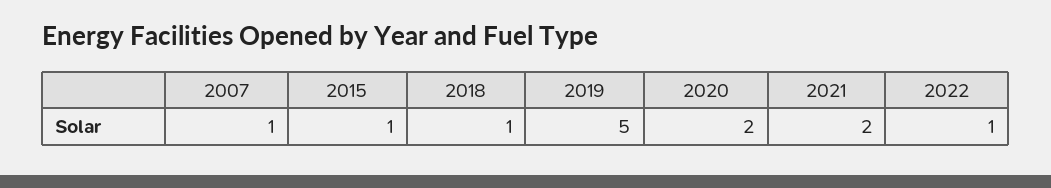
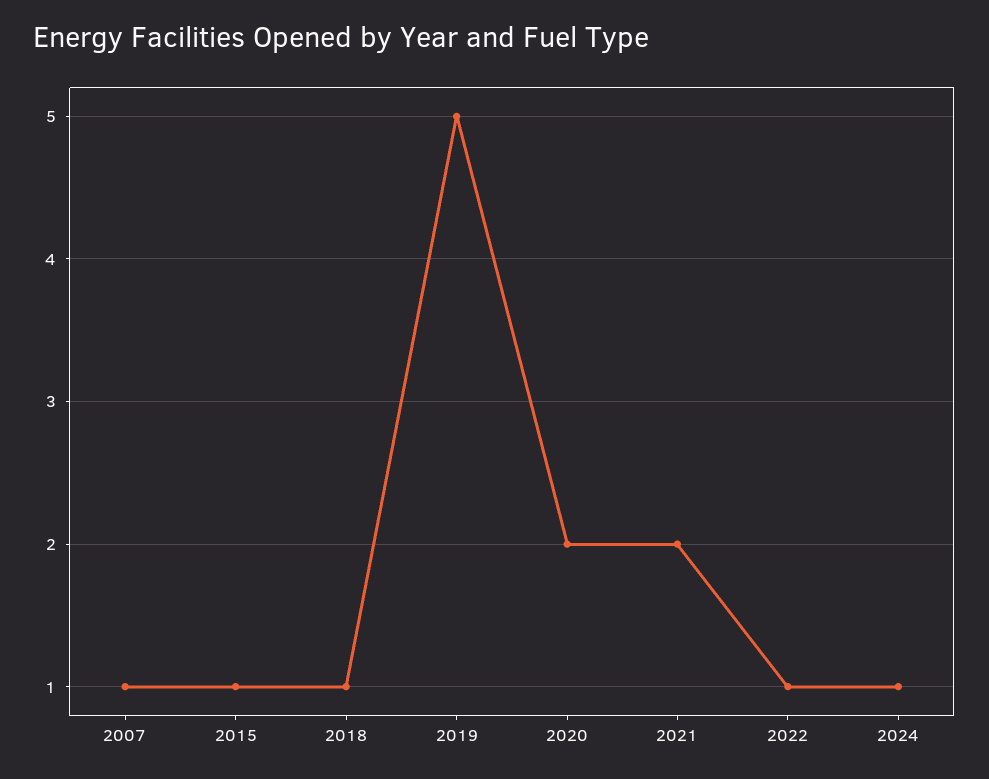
2024: none -> 1

